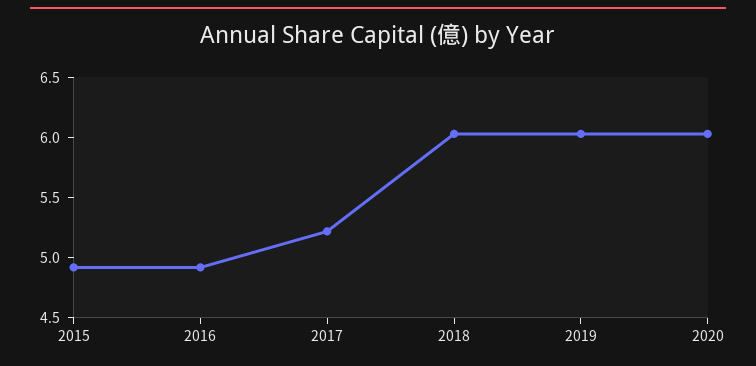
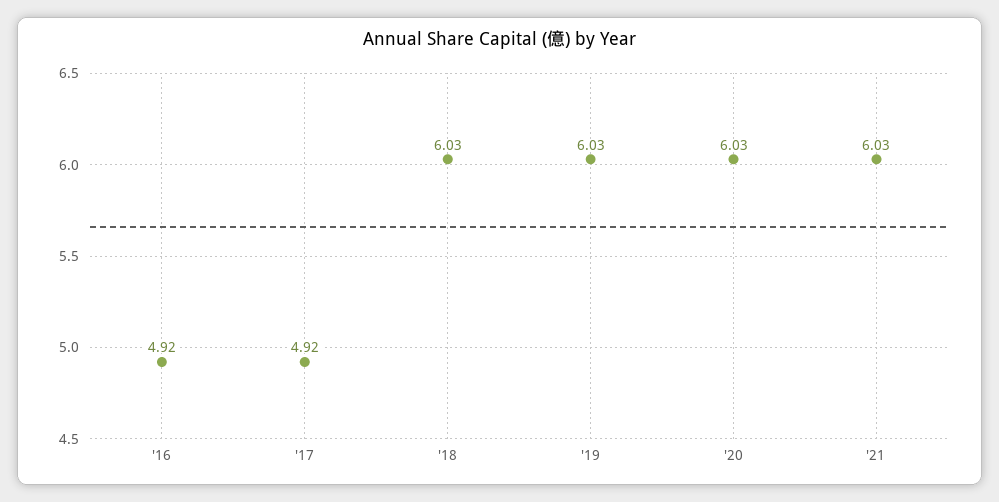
2015: 4.9 -> none
2017: 5.2 -> 4.92
'21: none -> 6.03

